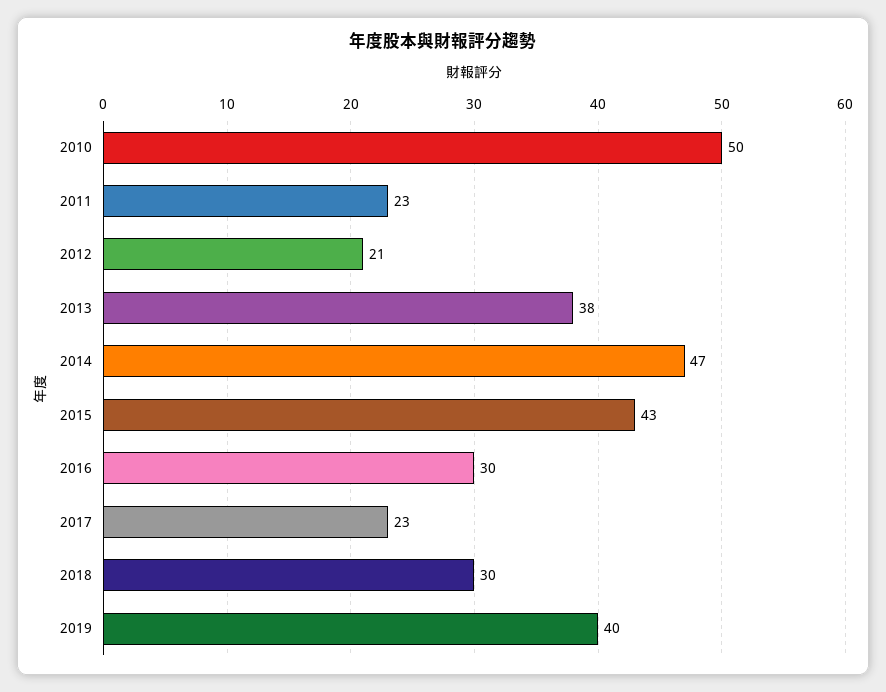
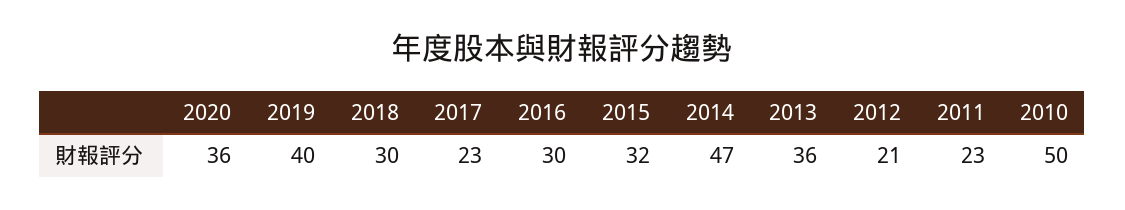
2013: 38 -> 36
2015: 43 -> 32
2020: none -> 36

